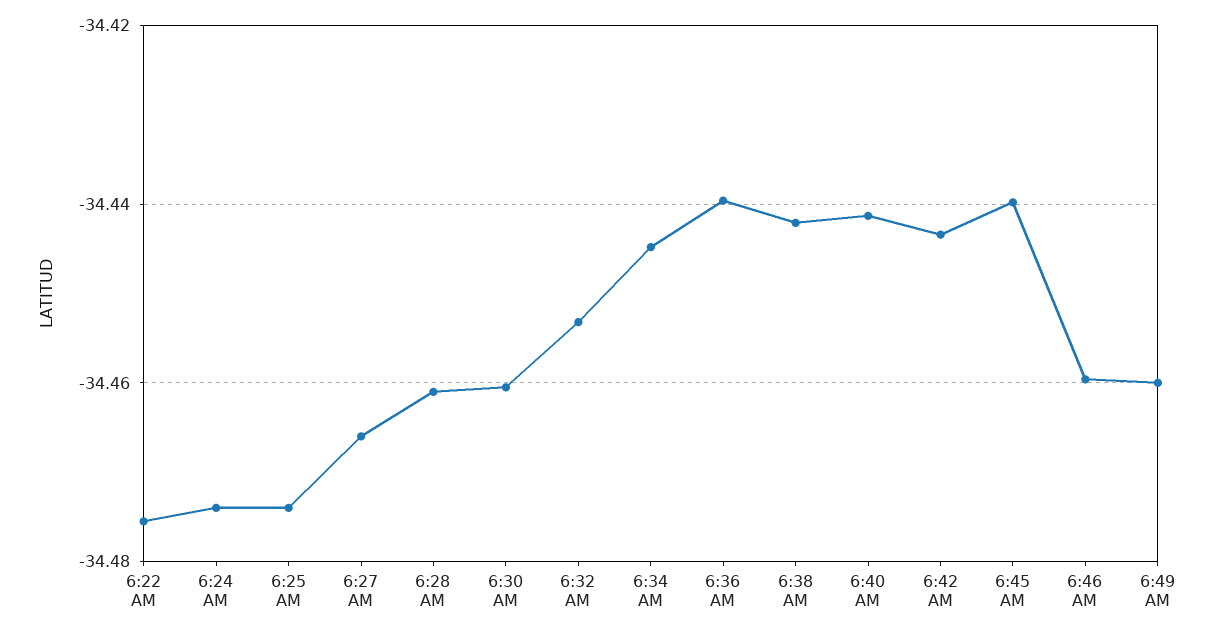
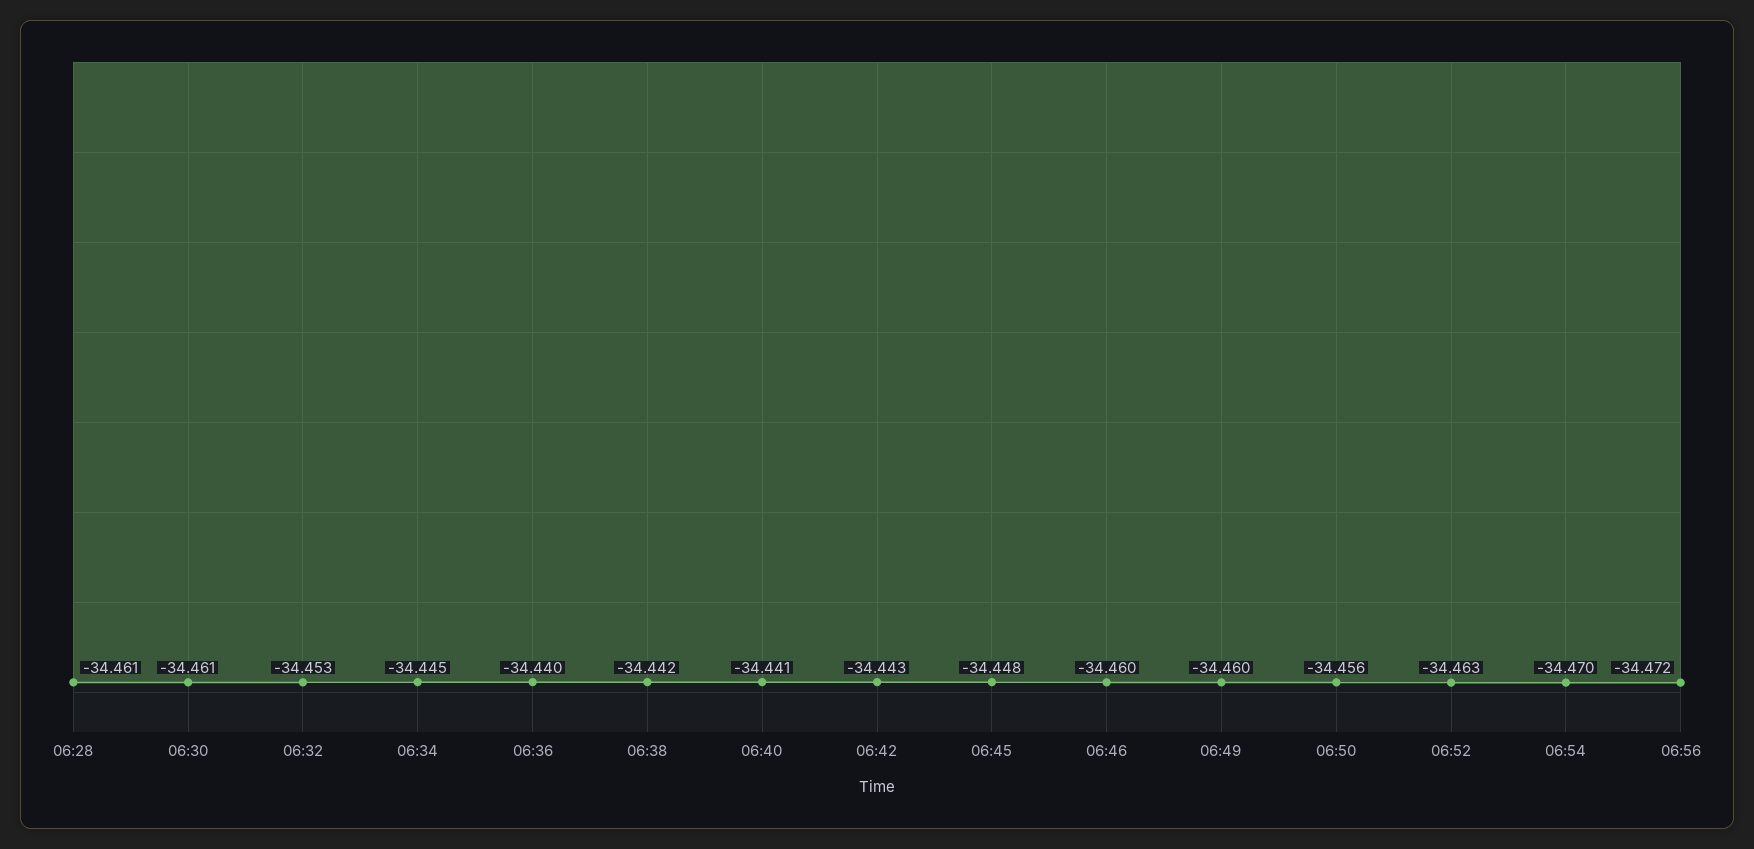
6:22 AM: -34.476 -> none
6:24 AM: -34.474 -> none
6:25 AM: -34.474 -> none
6:27 AM: -34.466 -> none
6:45 AM: -34.44 -> -34.448
06:50: none -> -34.456
06:52: none -> -34.463
06:54: none -> -34.47
06:56: none -> -34.472

